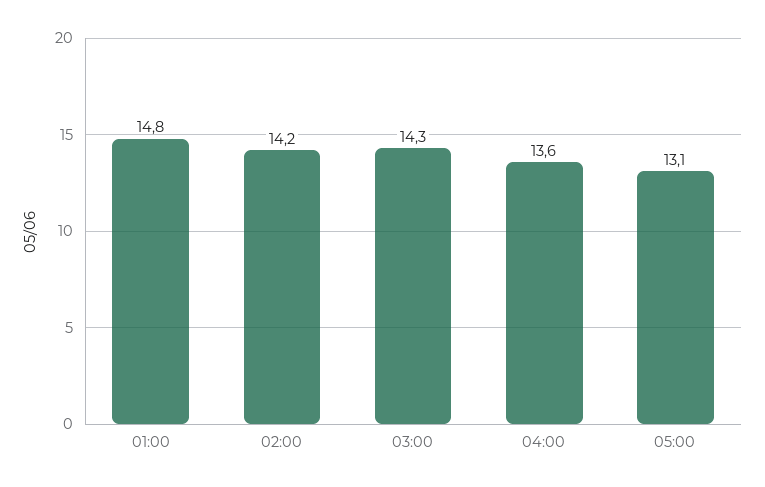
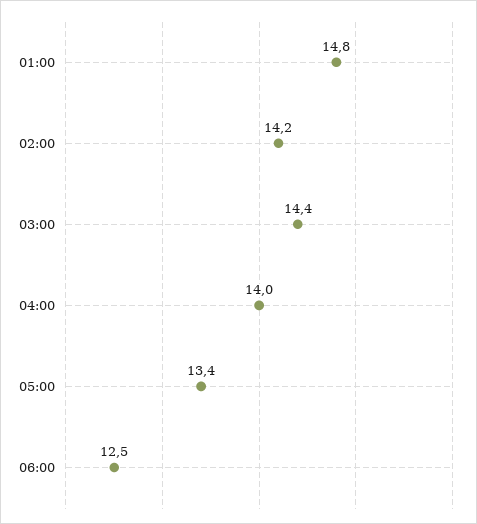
03:00: 14.3 -> 14.4
04:00: 13.6 -> 14
05:00: 13.1 -> 13.4
06:00: none -> 12.5

